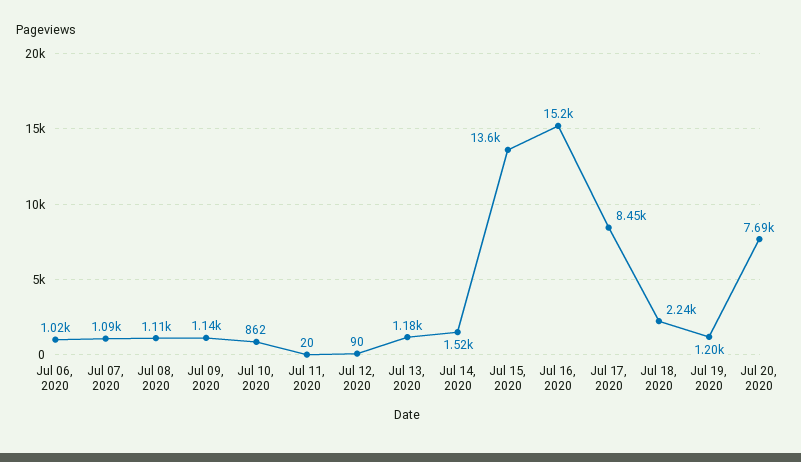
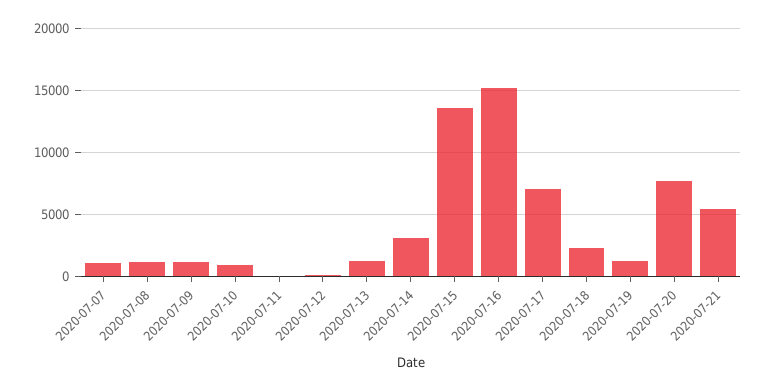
Jul 06, 2020: 1020 -> none
Jul 14, 2020: 1520 -> 3000
Jul 17, 2020: 8450 -> 7000
2020-07-21: none -> 5500

